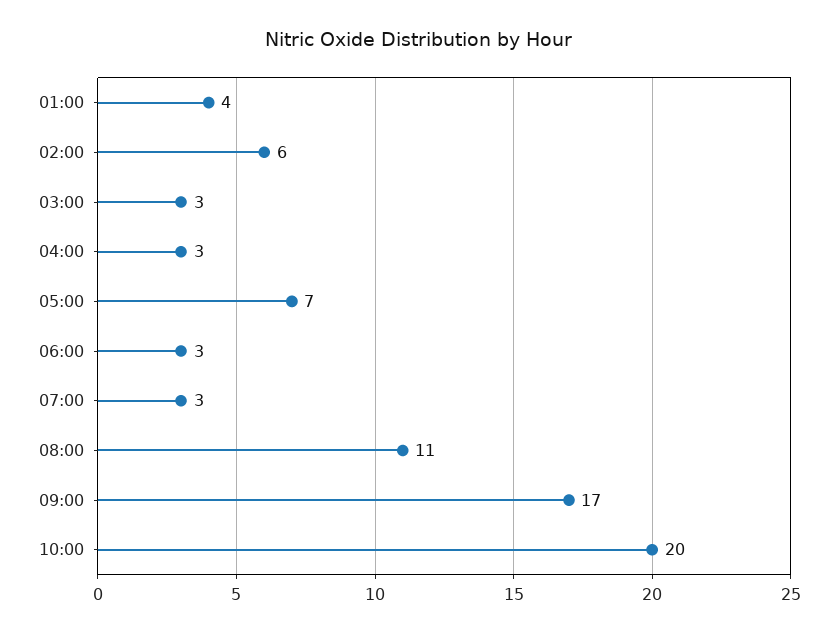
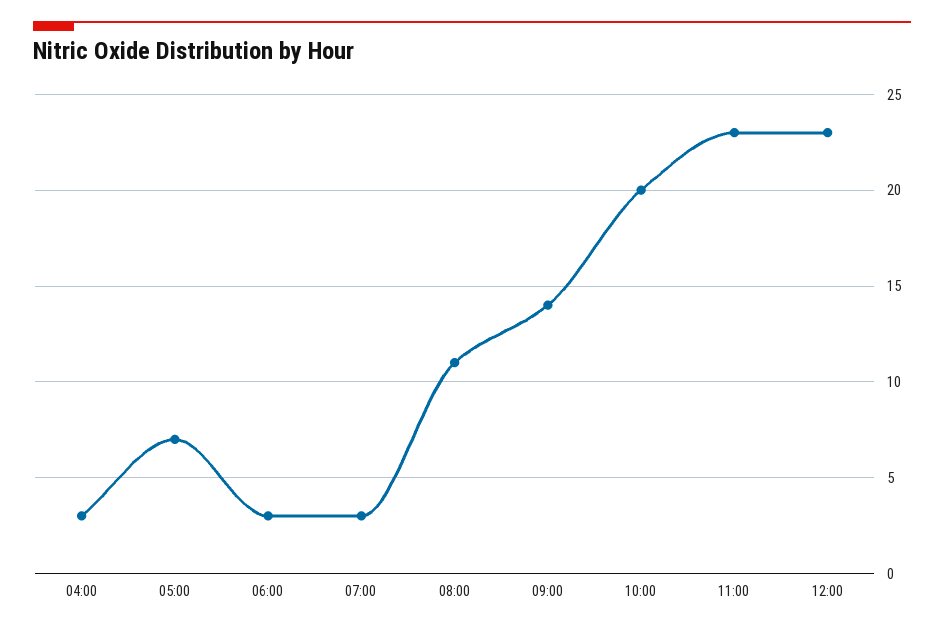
01:00: 4 -> none
02:00: 6 -> none
03:00: 3 -> none
09:00: 17 -> 14
11:00: none -> 23
12:00: none -> 23

